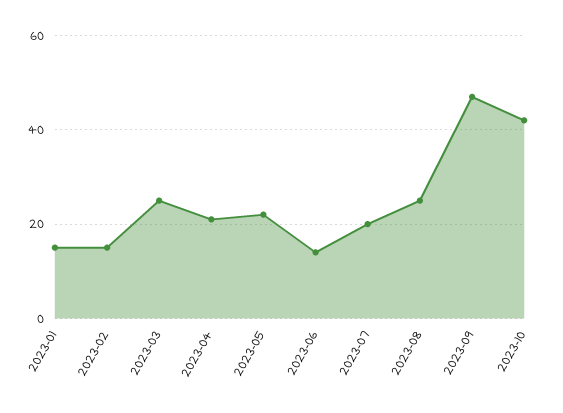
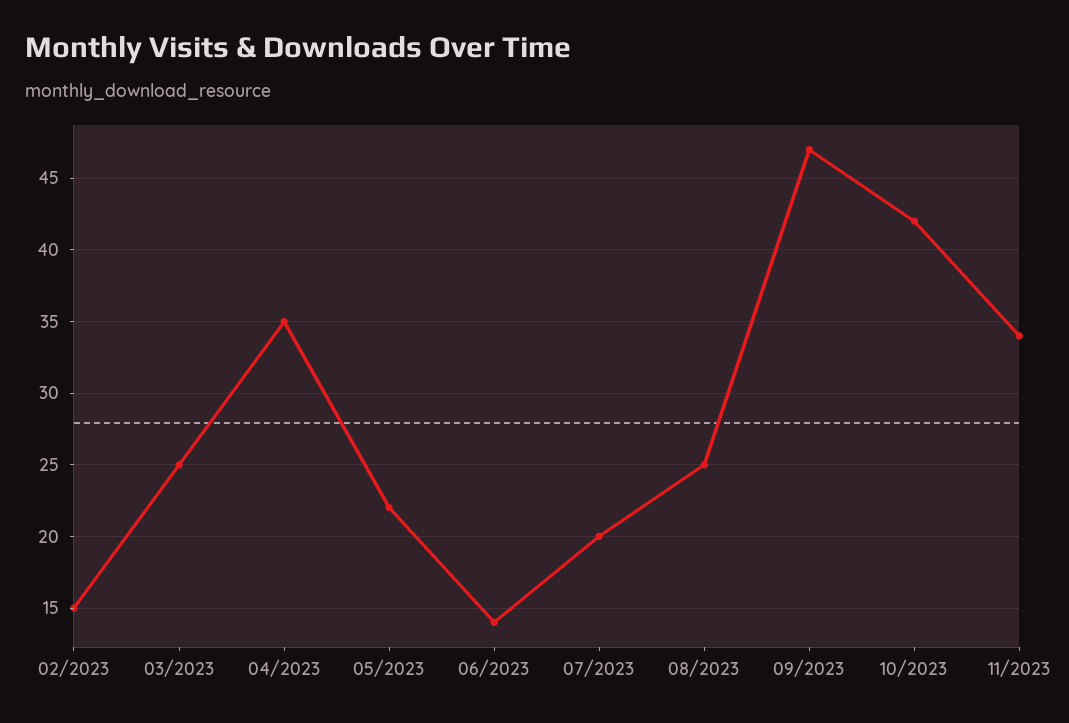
2023-01: 15 -> none
2023-04: 20 -> 35
11/2023: none -> 34

